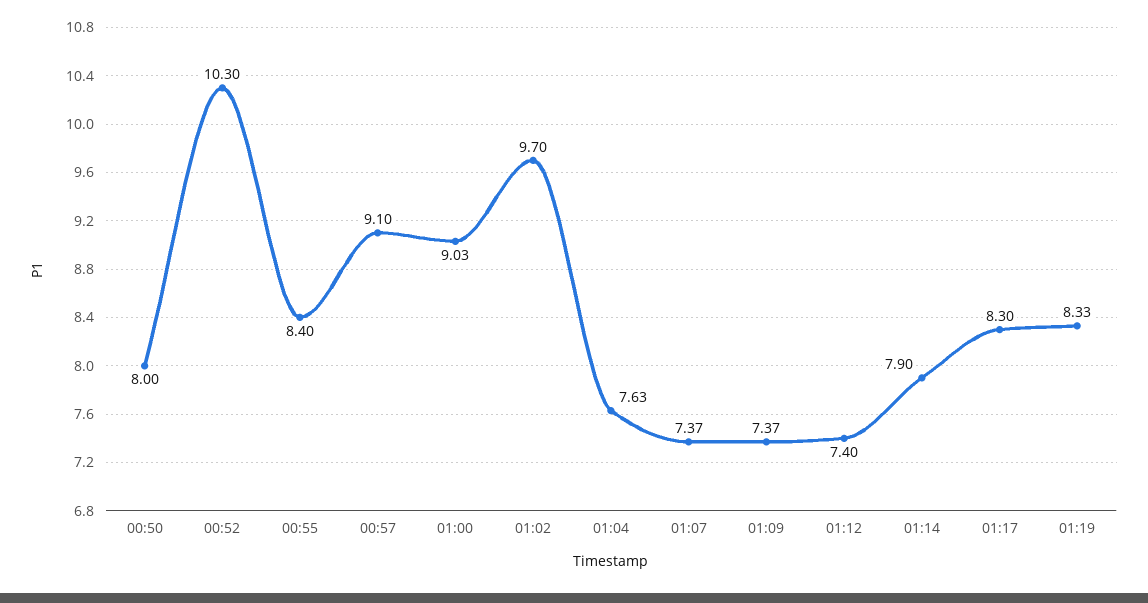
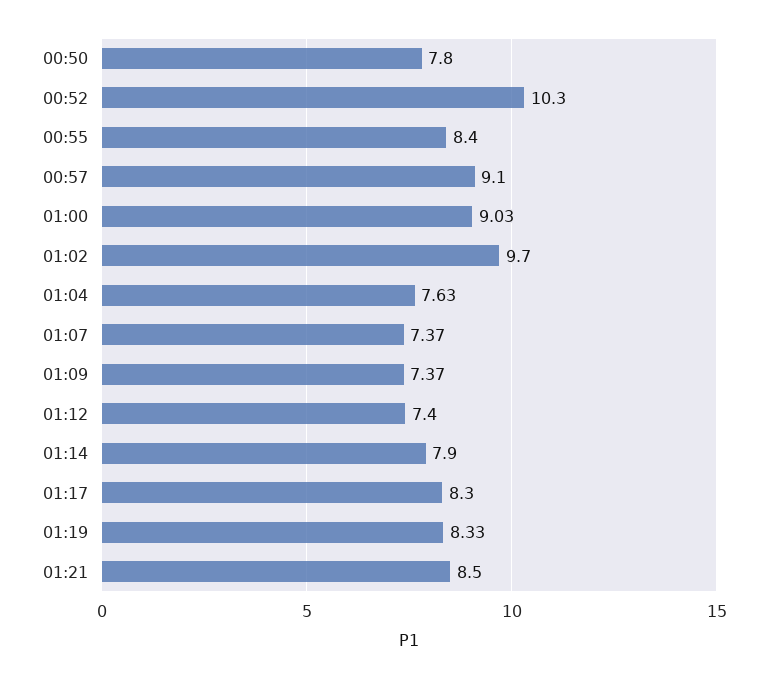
00:50: 8 -> 7.8
01:21: none -> 8.5

